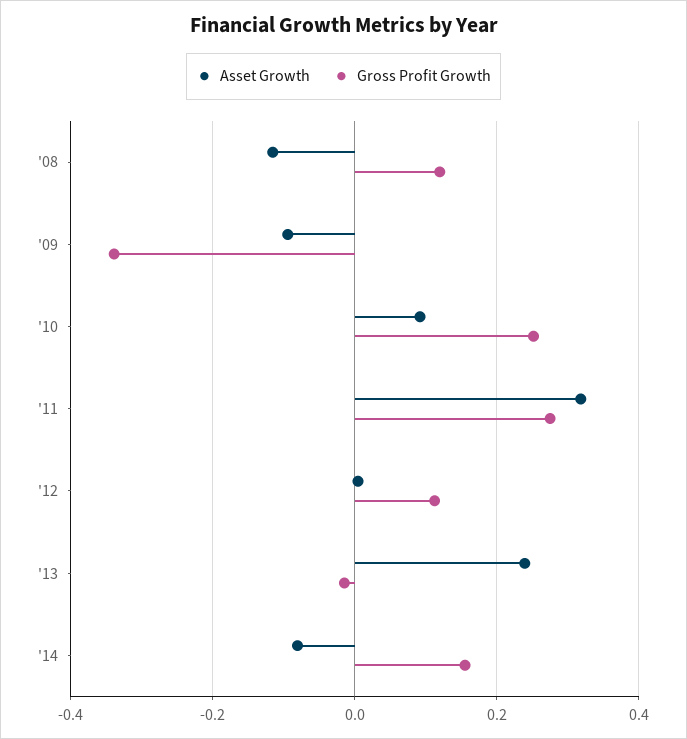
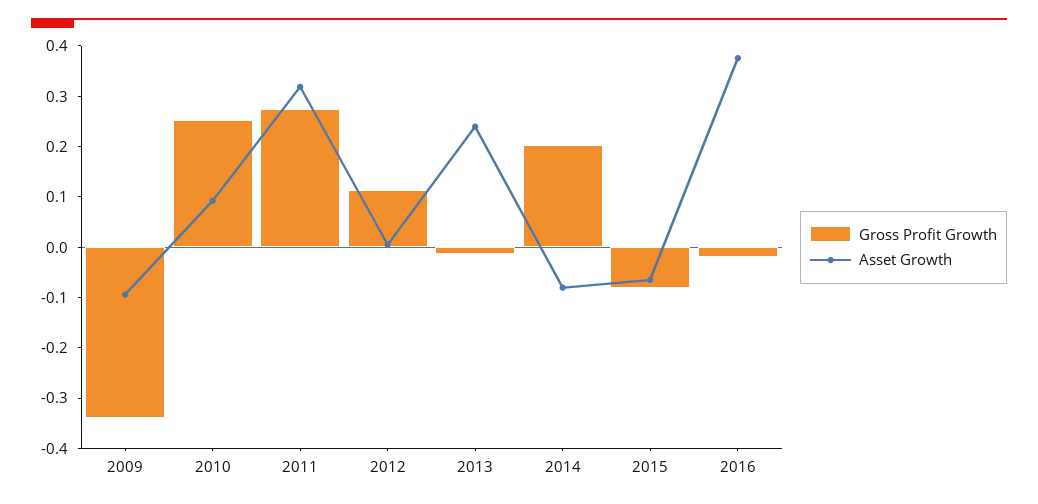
Asset Growth, '08: -0.12 -> none
Gross Profit Growth, '08: 0.12 -> none
Gross Profit Growth, '14: 0.16 -> 0.2
Gross Profit Growth, 2015: none -> -0.08
Asset Growth, 2015: none -> -0.06
Gross Profit Growth, 2016: none -> -0.02
Asset Growth, 2016: none -> 0.38

